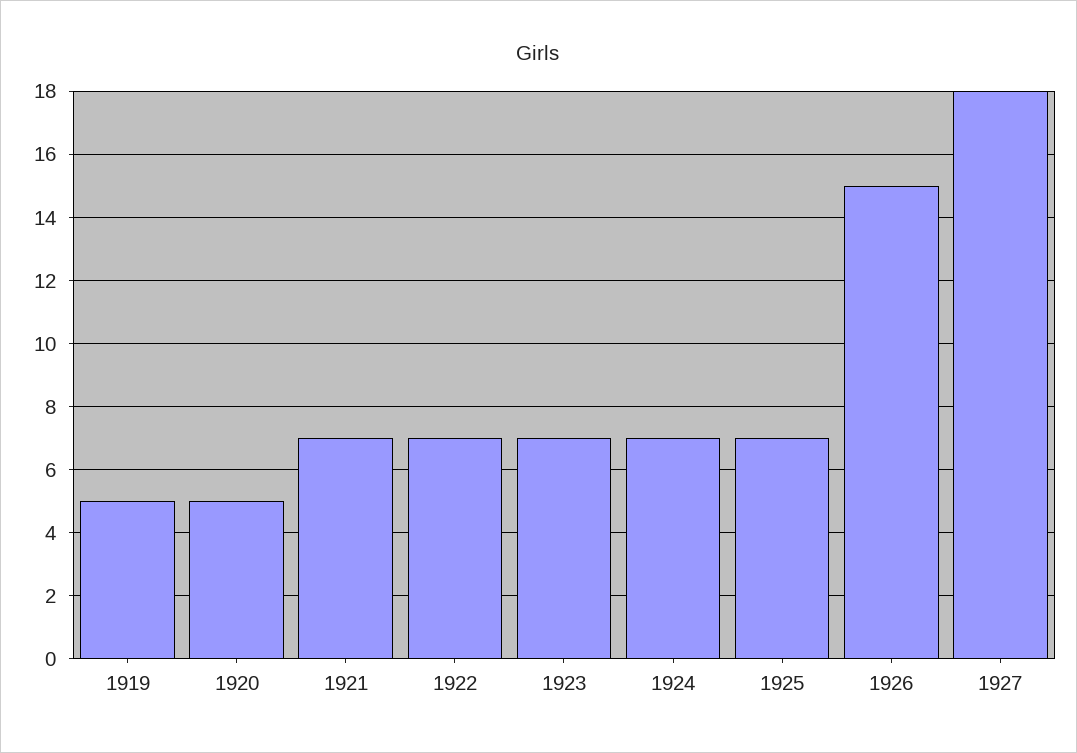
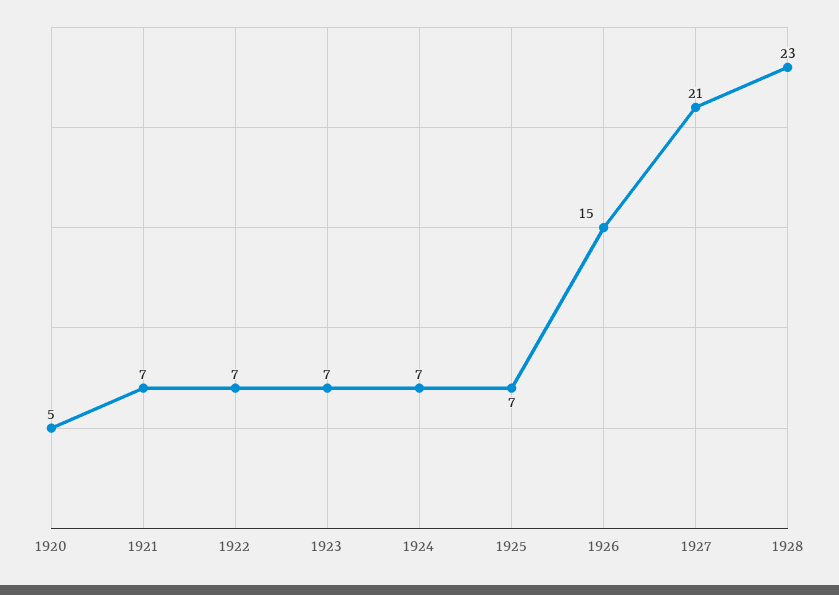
1919: 5 -> none
1927: 18 -> 21
1928: none -> 23

